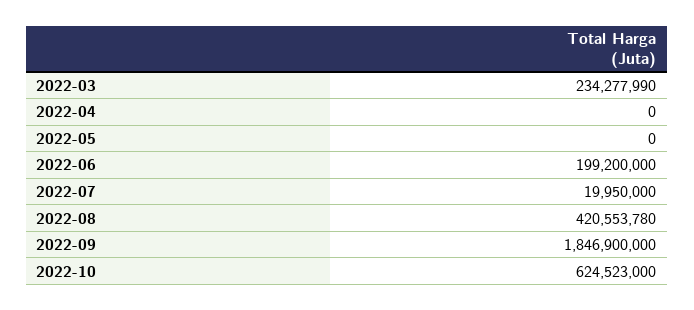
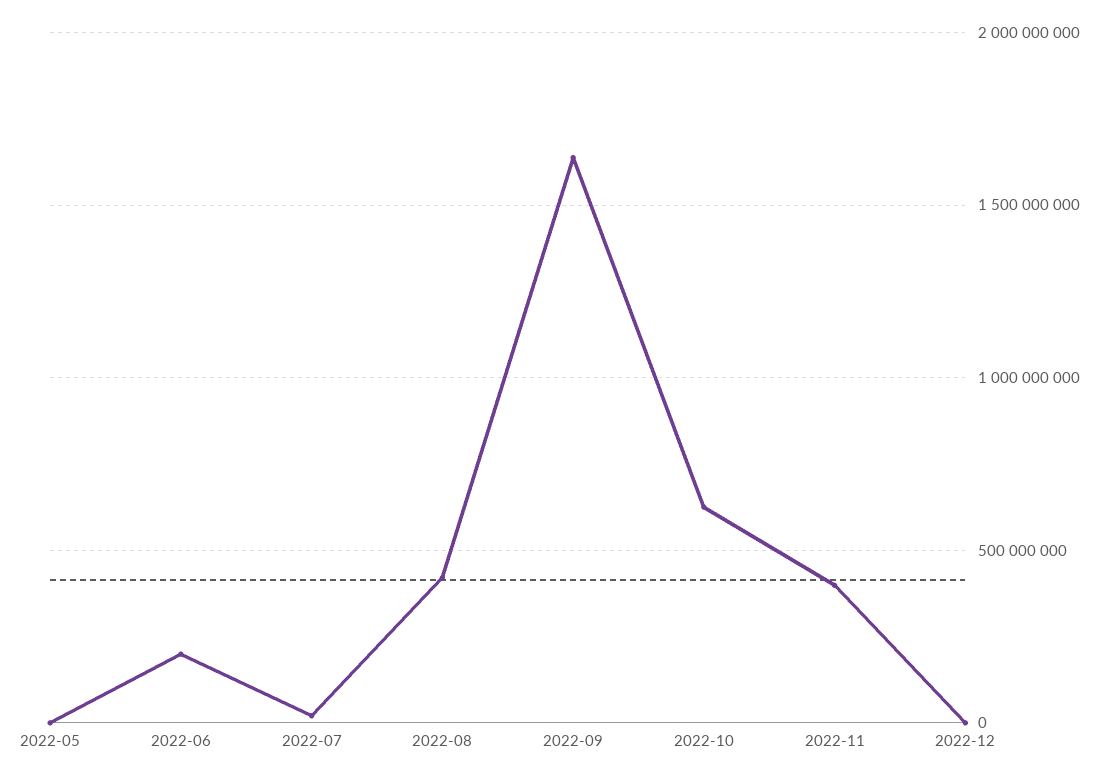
2022-03: 234277990 -> none
2022-04: 0 -> none
2022-09: 1846900000 -> 1650000000
2022-11: none -> 400000000
2022-12: none -> 0

